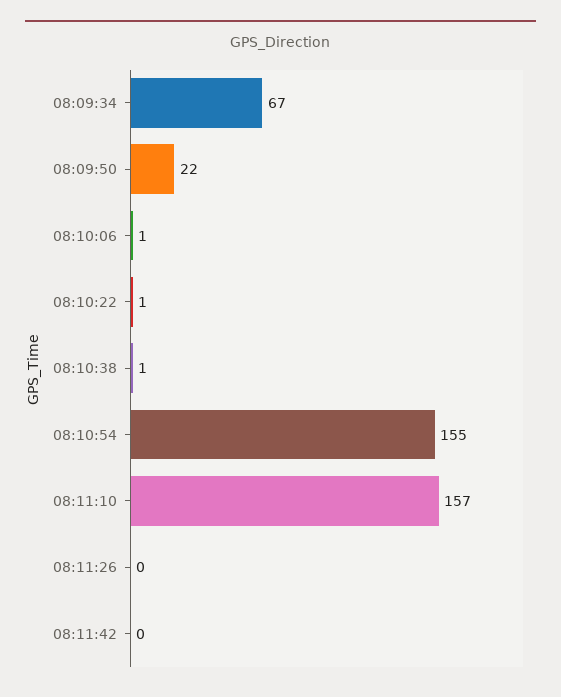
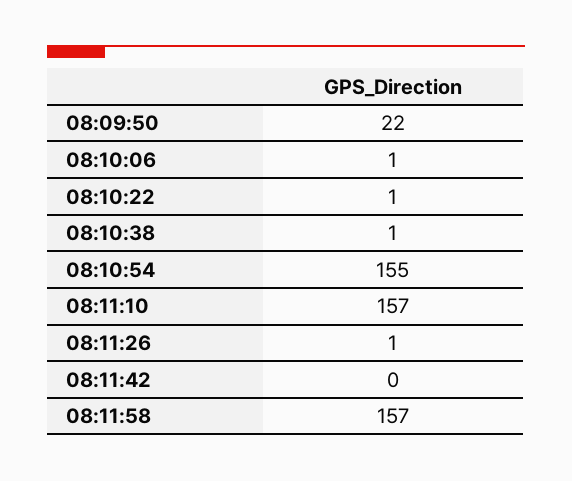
08:09:34: 67 -> none
08:11:26: 0 -> 1
08:11:58: none -> 157

